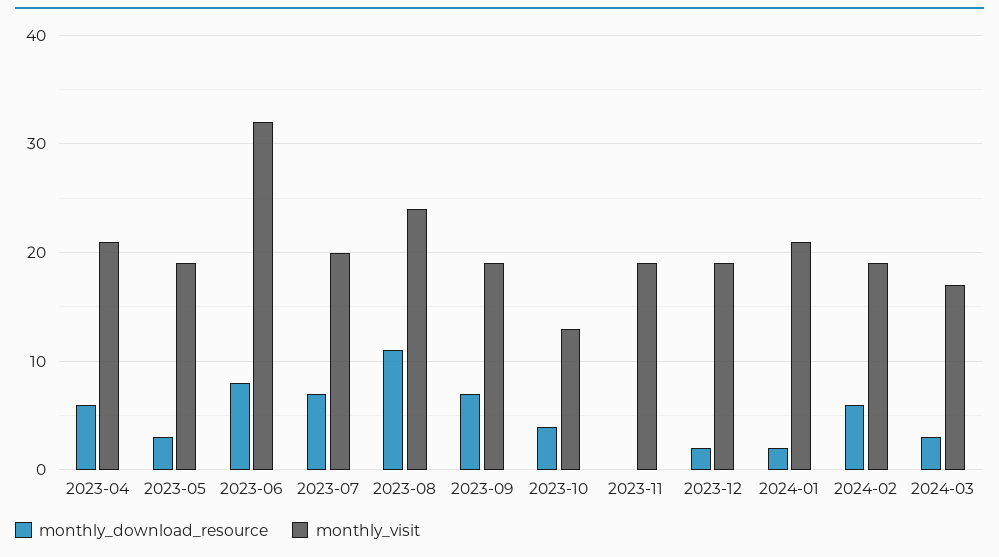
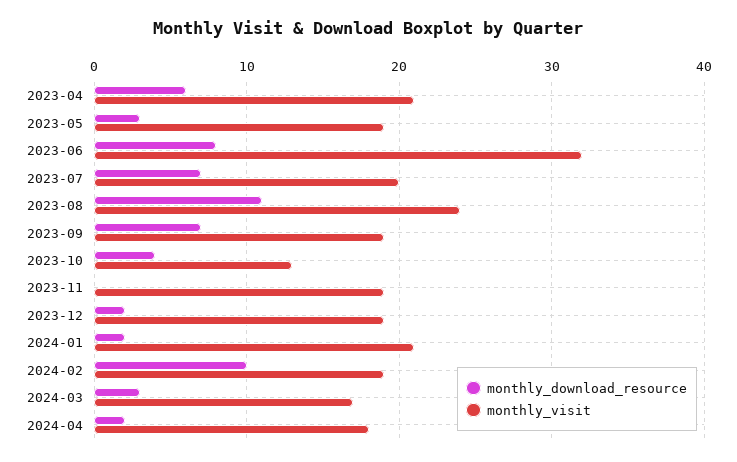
monthly_download_resource, 2024-02: 6 -> 10
monthly_download_resource, 2024-04: none -> 2
monthly_visit, 2024-04: none -> 18

